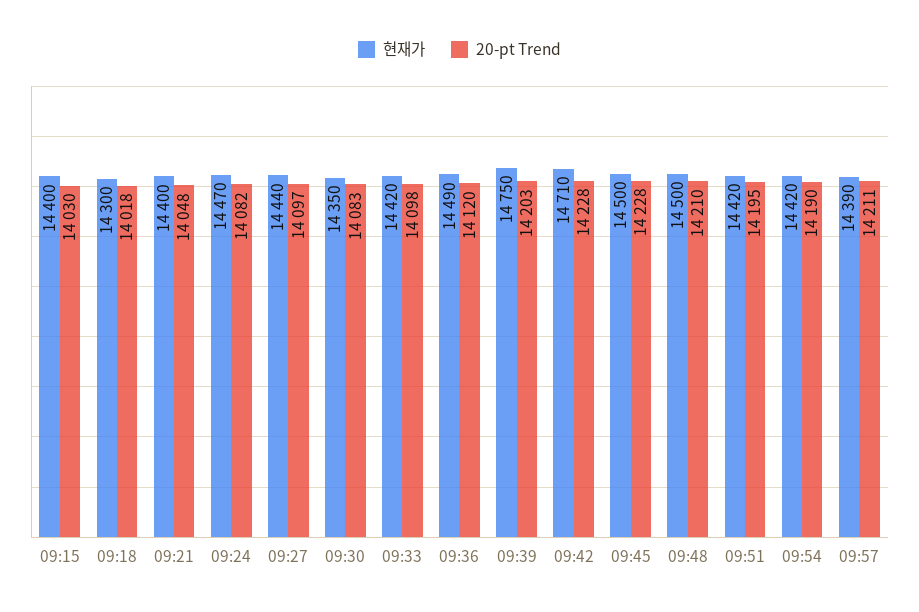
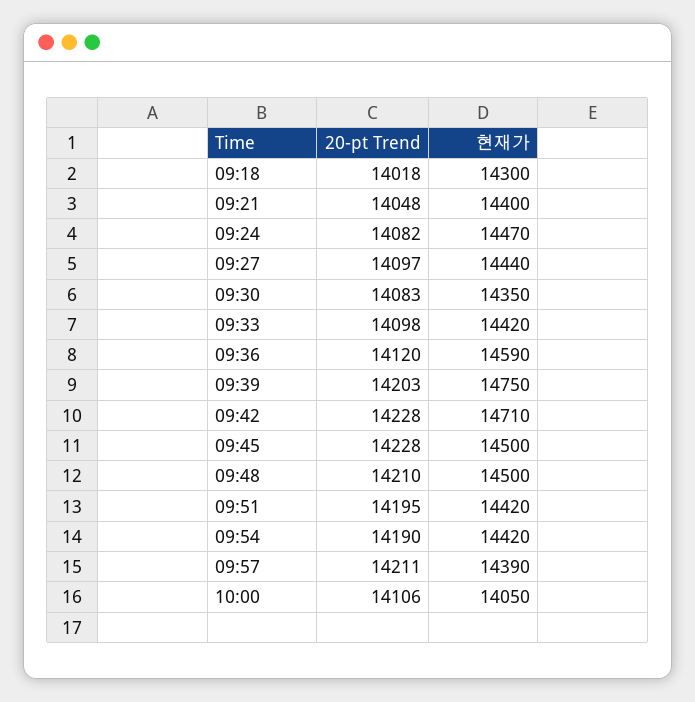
현재가, 09:15: 14400 -> none
20-pt Trend, 09:15: 14030 -> none
현재가, 09:36: 14490 -> 14590
20-pt Trend, 10:00: none -> 14106
현재가, 10:00: none -> 14050

